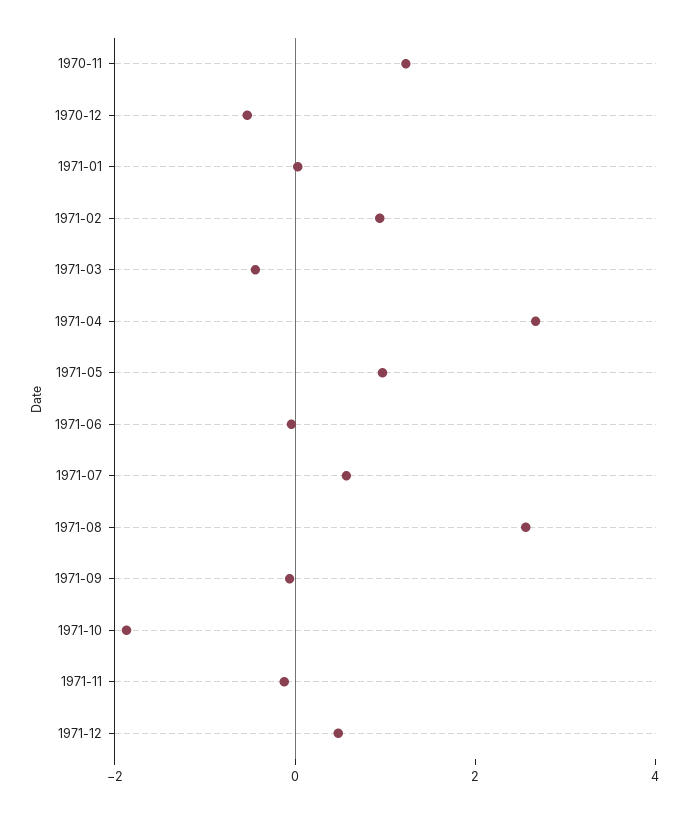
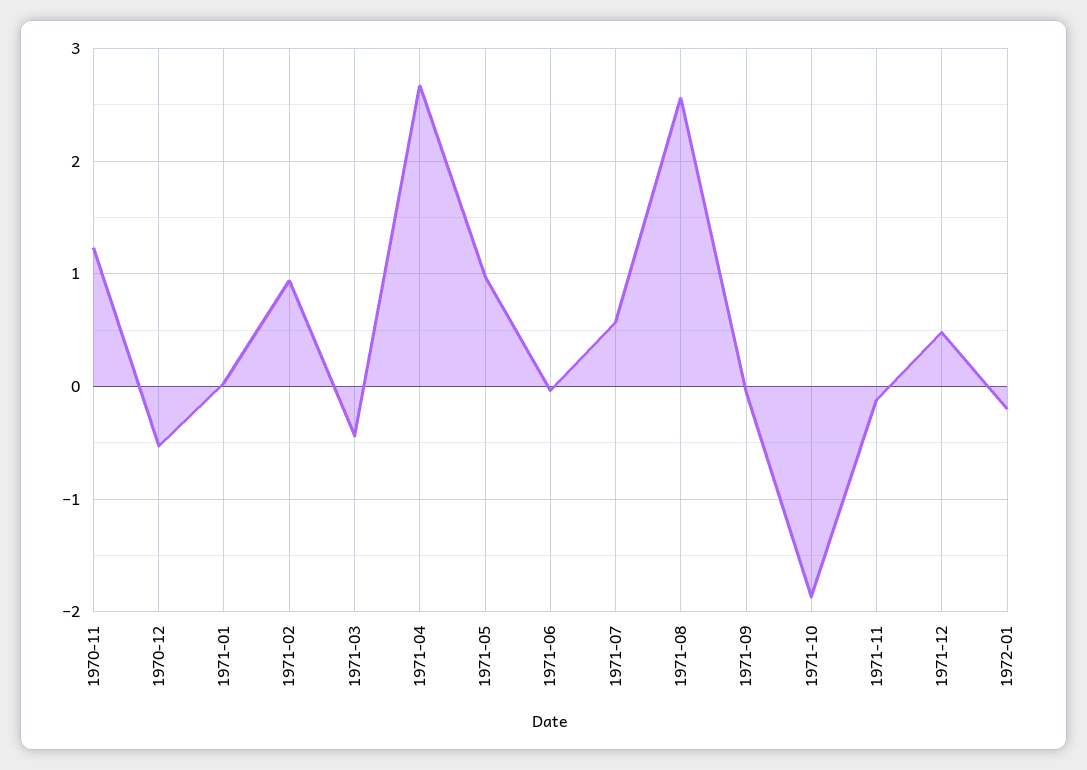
1972-01: none -> -0.2

